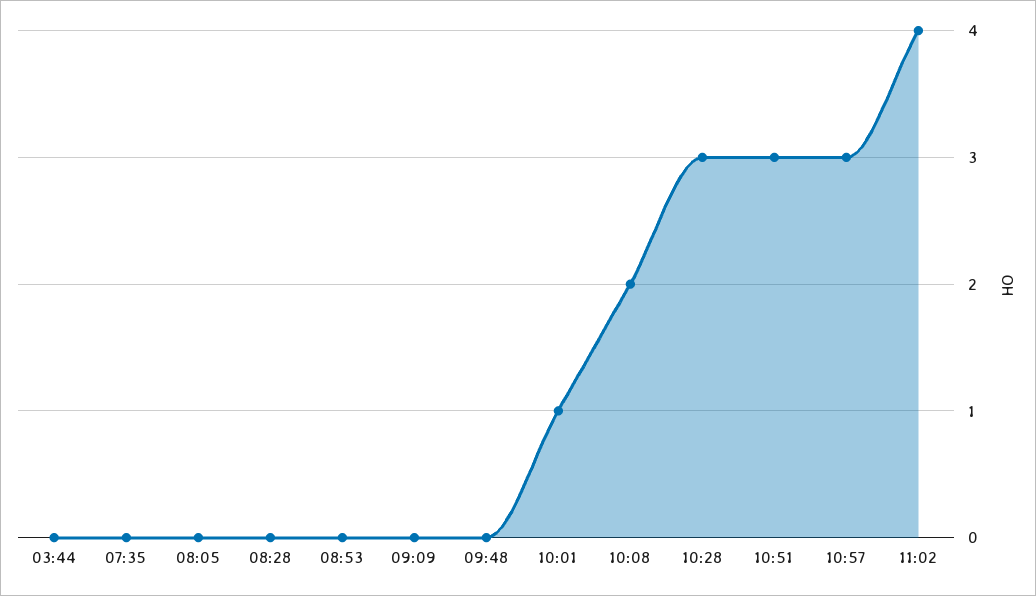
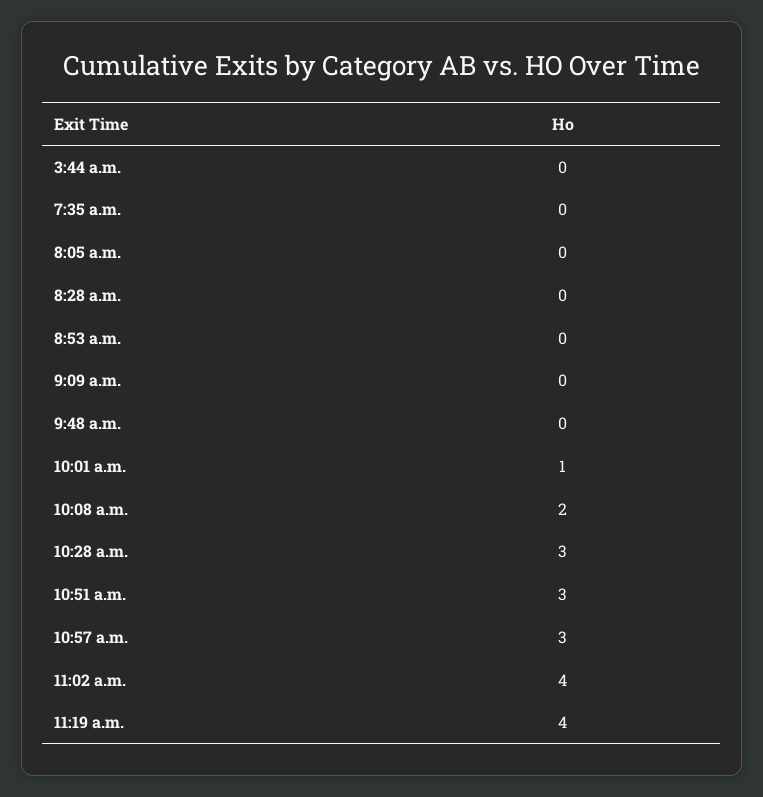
11:19 a.m.: none -> 4

